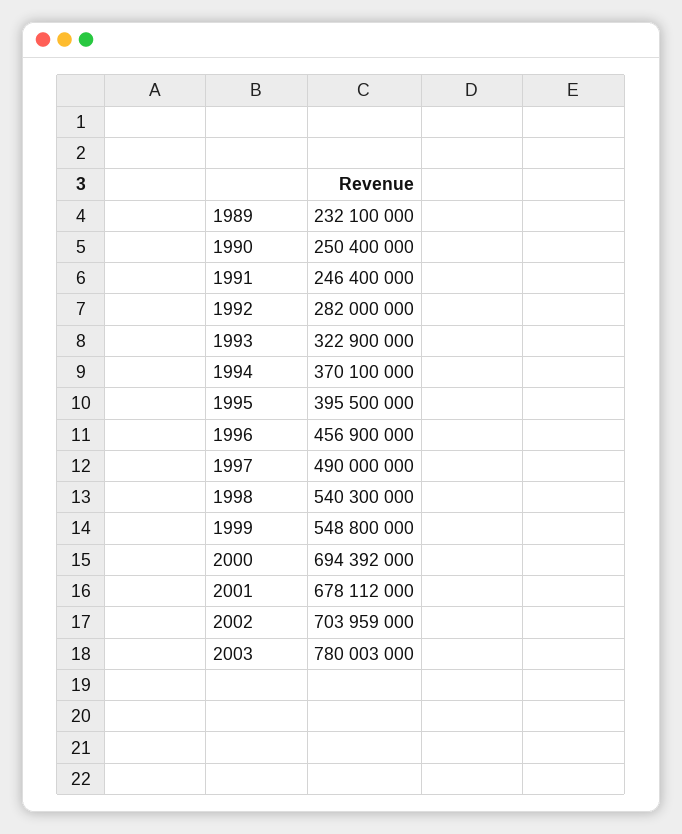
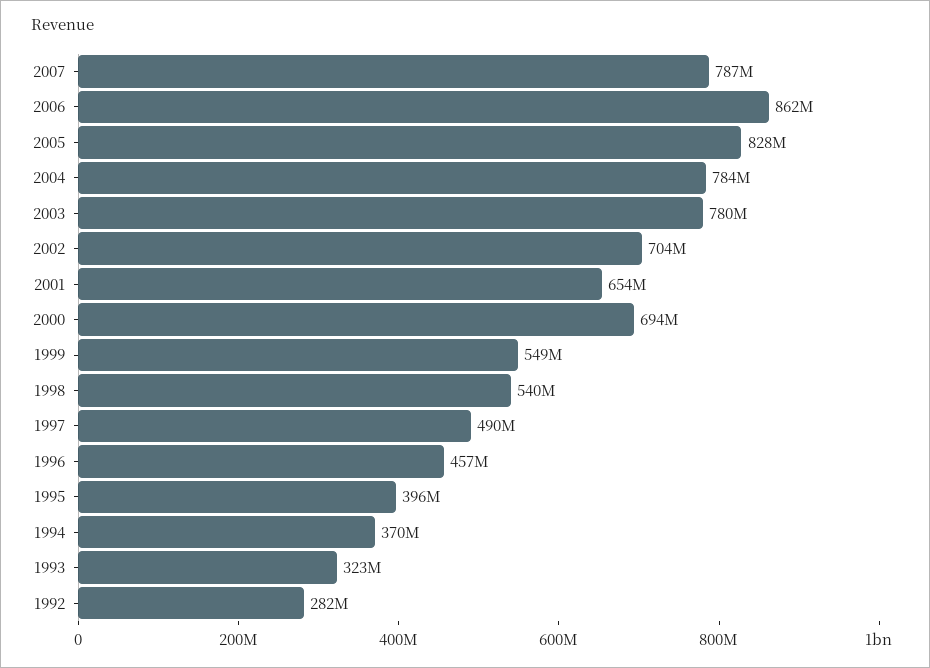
1989: 232100000 -> none
1990: 250400000 -> none
1991: 246400000 -> none
2001: 678112000 -> 654000000
2007: none -> 787000000
2006: none -> 862000000
2005: none -> 828000000
2004: none -> 784000000

